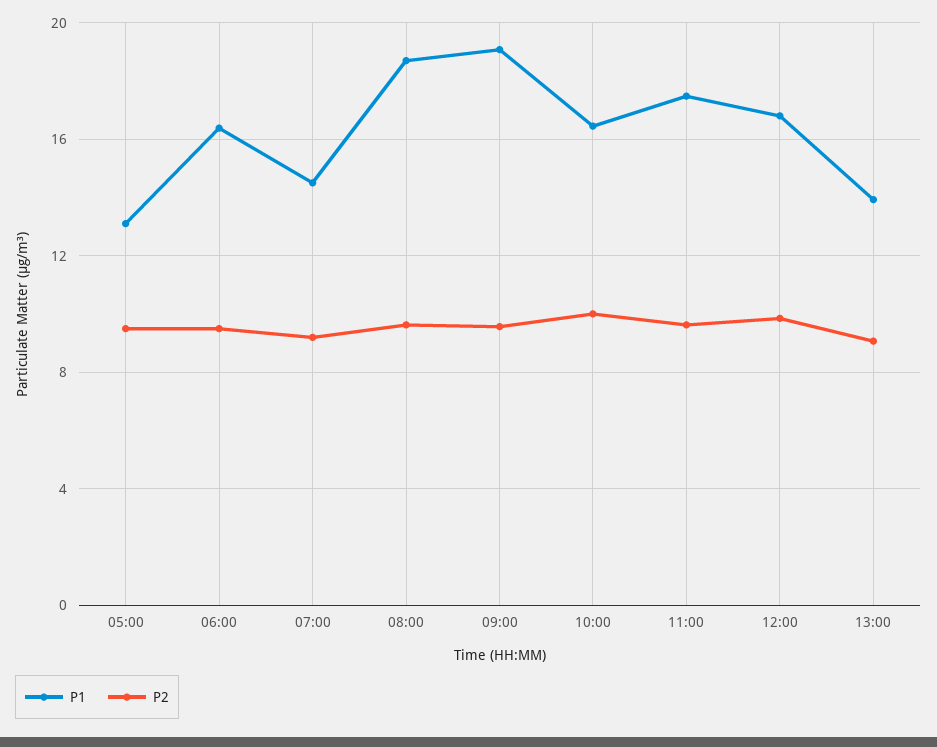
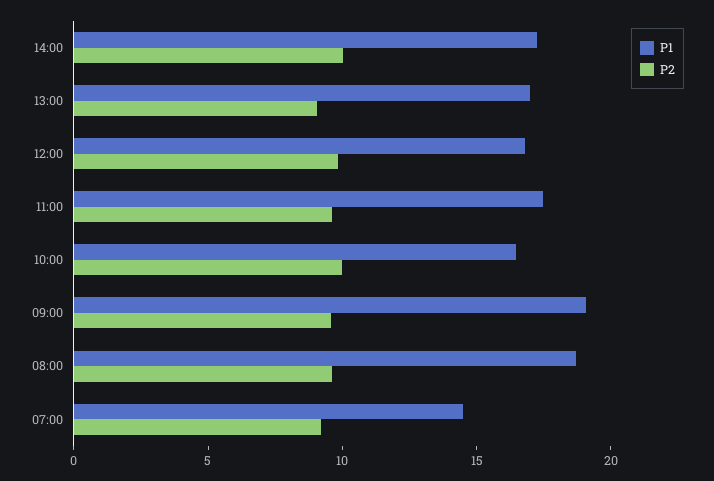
P1, 05:00: 13 -> none
P2, 05:00: 9.5 -> none
P1, 06:00: 16.5 -> none
P2, 06:00: 9.5 -> none
P1, 13:00: 14 -> 17
P1, 14:00: none -> 17
P2, 14:00: none -> 10

